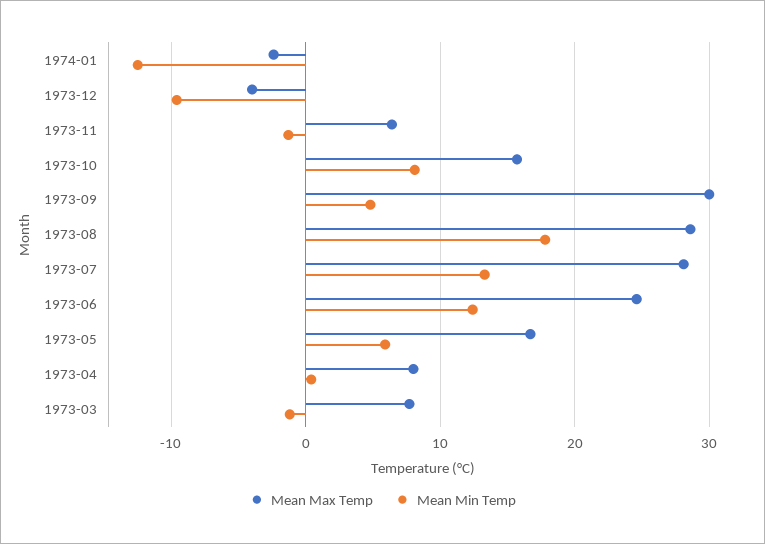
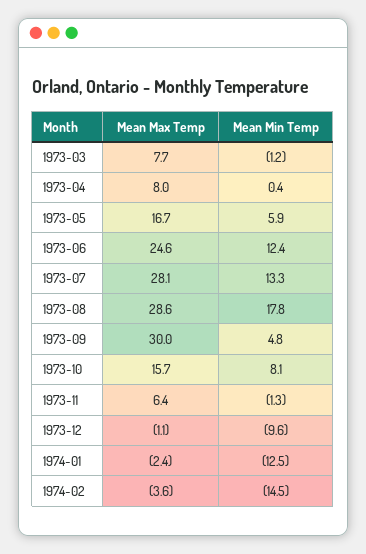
Mean Max Temp, 1973-12: -4 -> -1.1
Mean Max Temp, 1974-02: none -> -3.6
Mean Min Temp, 1974-02: none -> -14.5

